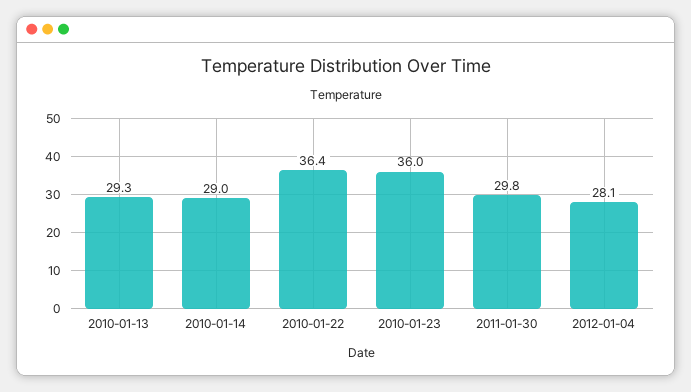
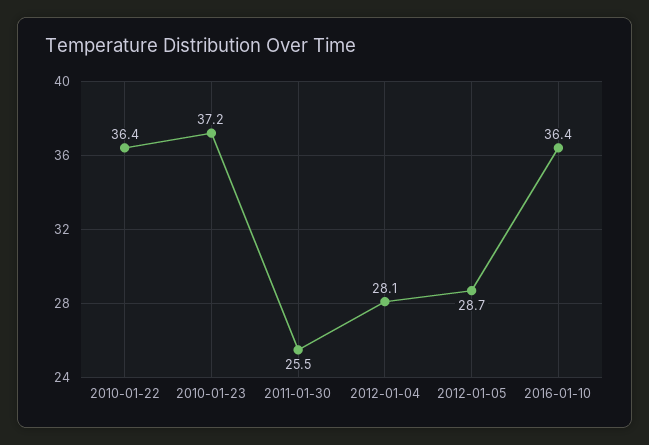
2010-01-13: 29.3 -> none
2010-01-14: 29 -> none
2010-01-23: 36 -> 37.2
2011-01-30: 29.8 -> 25.5
2012-01-05: none -> 28.7
2016-01-10: none -> 36.4

